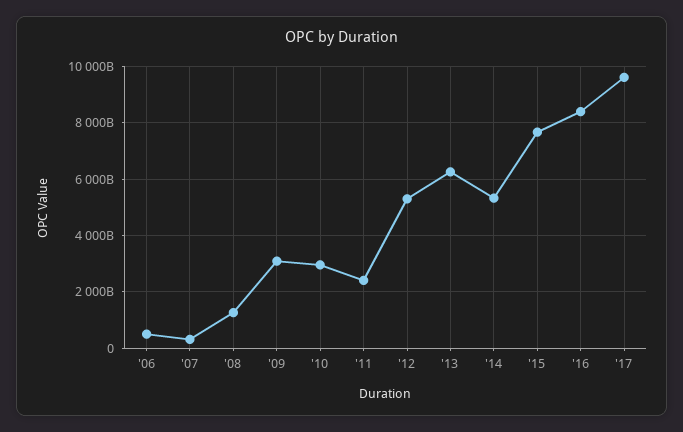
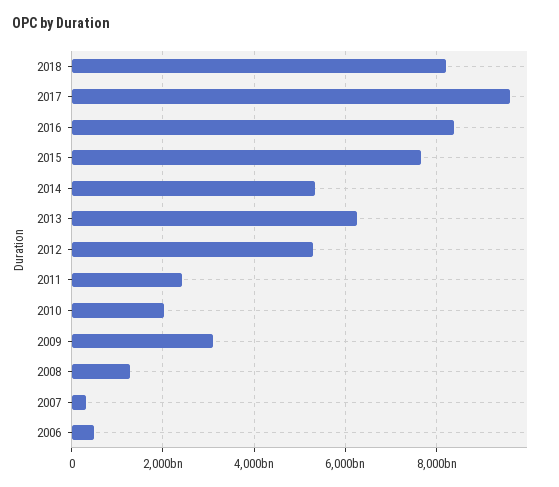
'10: 3000000000000 -> 2000000000000
2018: none -> 8200000000000

